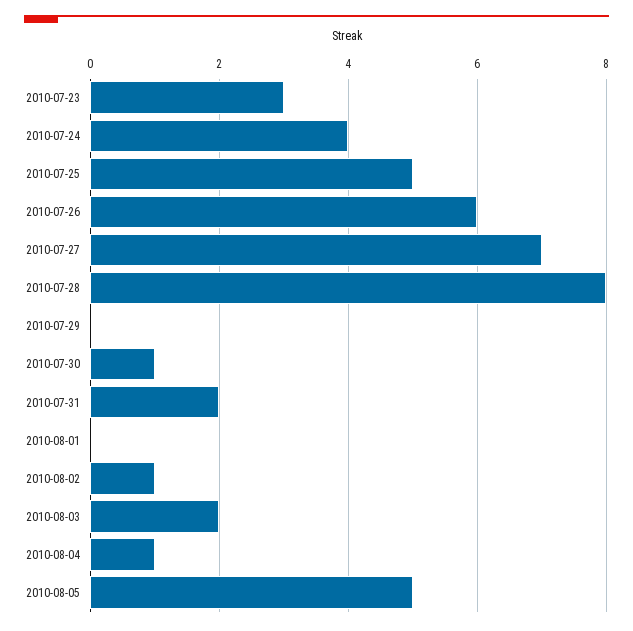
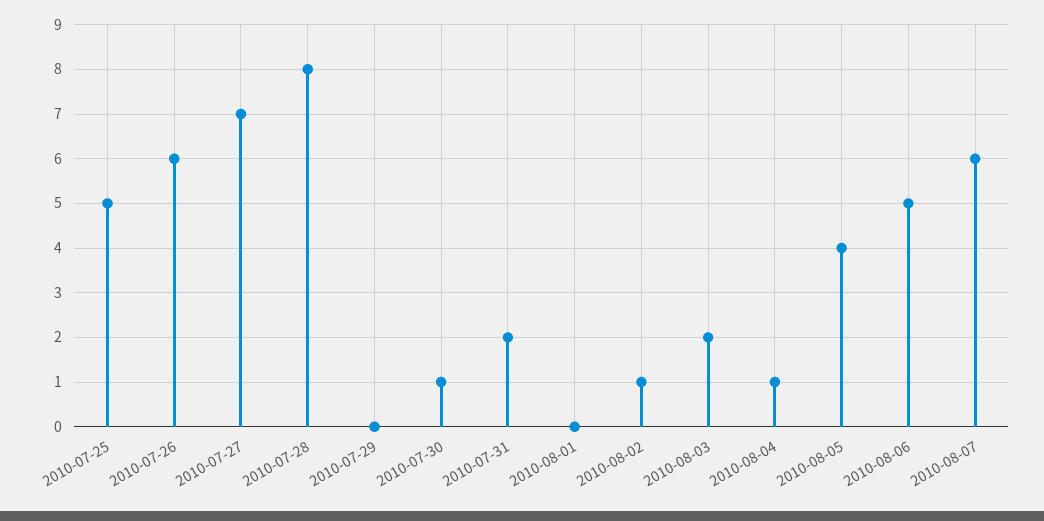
2010-07-23: 3 -> none
2010-07-24: 4 -> none
2010-08-05: 5 -> 4
2010-08-06: none -> 5
2010-08-07: none -> 6

